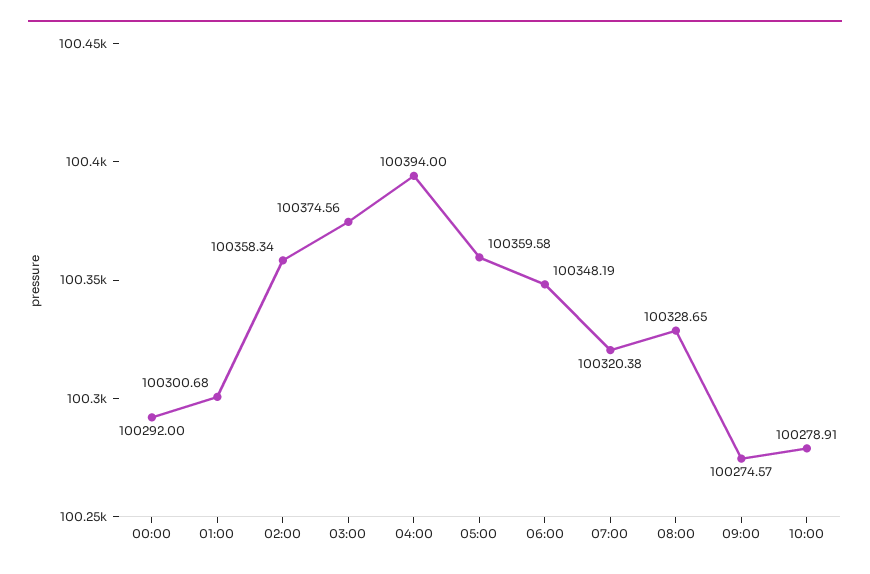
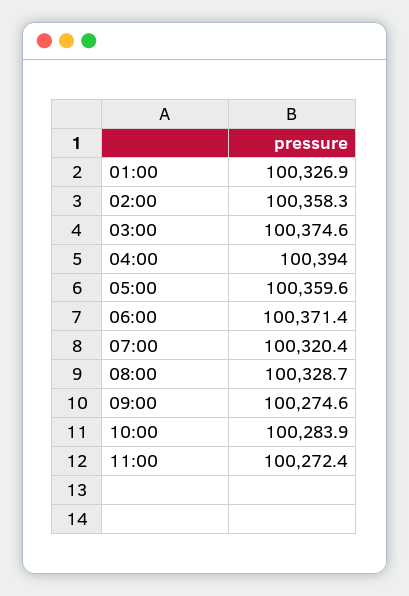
00:00: 100292 -> none
01:00: 100300.68 -> 100326.9
06:00: 100348.19 -> 100371.4
10:00: 100278.91 -> 100283.9
11:00: none -> 100272.4

